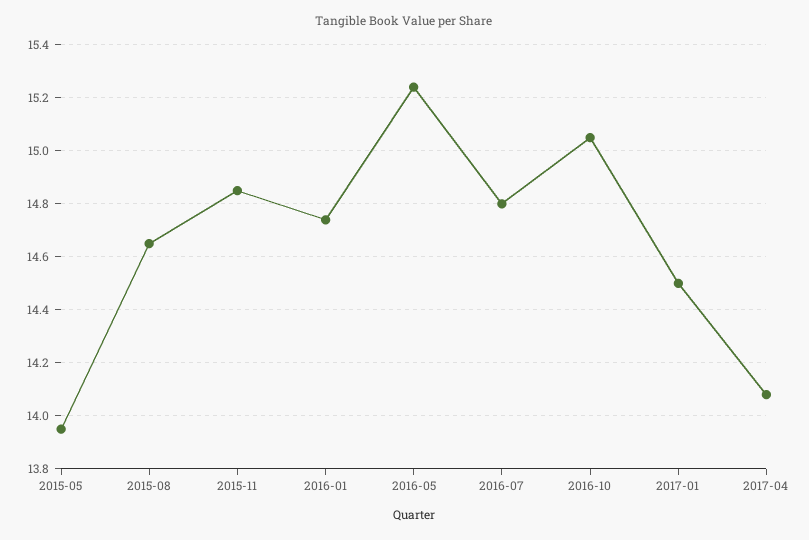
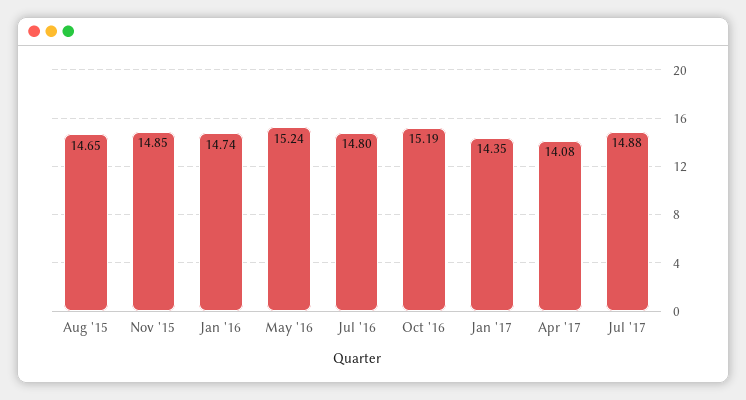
2015-05: 13.95 -> none
2016-10: 15.05 -> 15.19
2017-01: 14.5 -> 14.35
Jul '17: none -> 14.88

